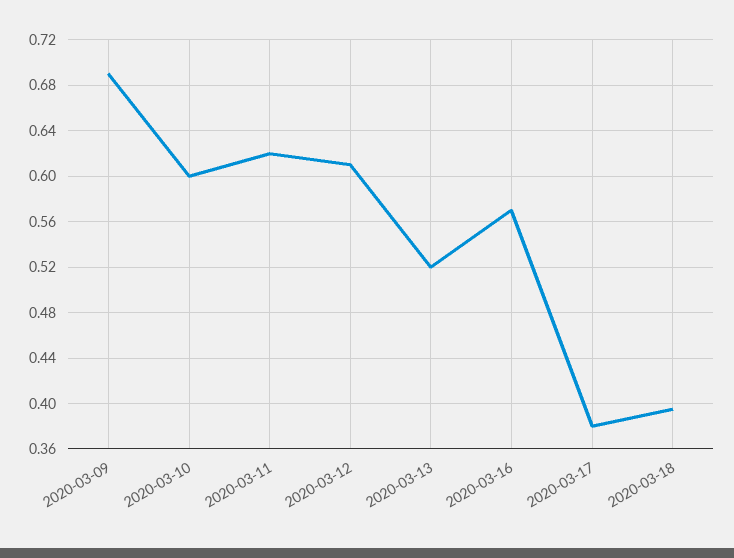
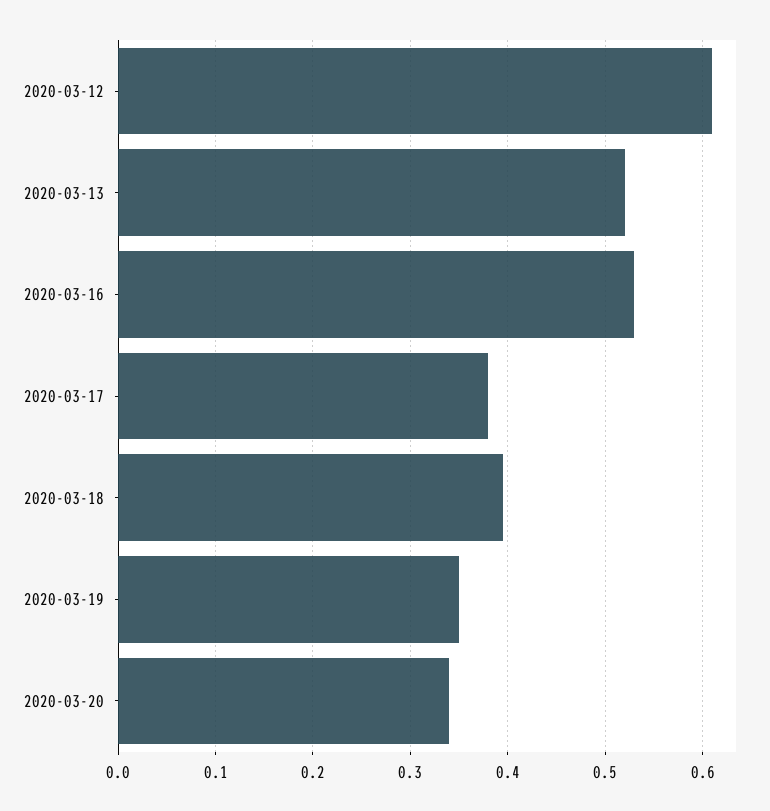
2020-03-09: 0.69 -> none
2020-03-10: 0.6 -> none
2020-03-11: 0.62 -> none
2020-03-16: 0.57 -> 0.53
2020-03-19: none -> 0.35
2020-03-20: none -> 0.34

